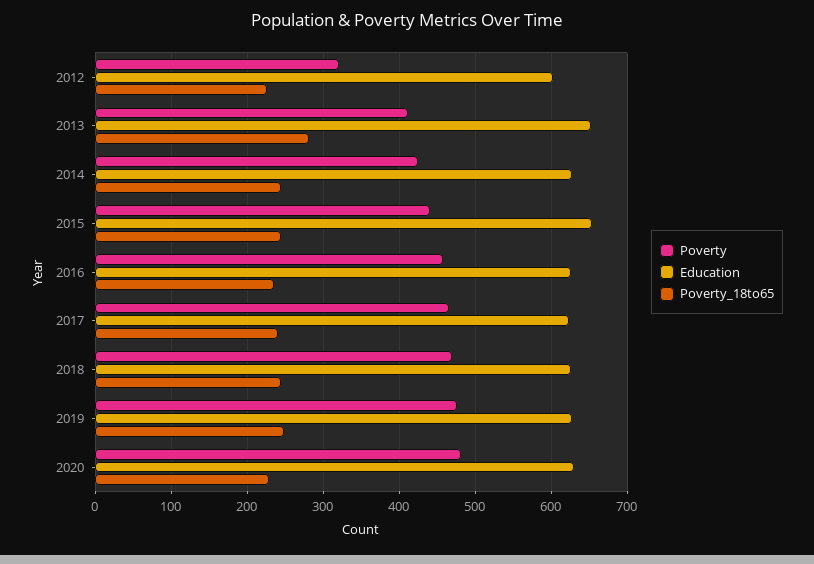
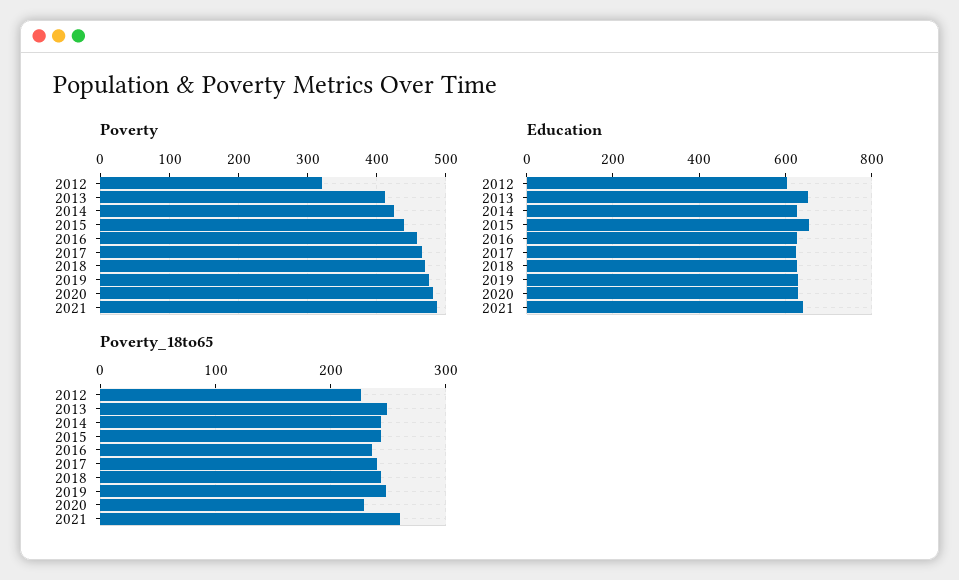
Poverty_18to65, 2013: 280 -> 250
Poverty, 2021: none -> 490
Education, 2021: none -> 640
Poverty_18to65, 2021: none -> 260

